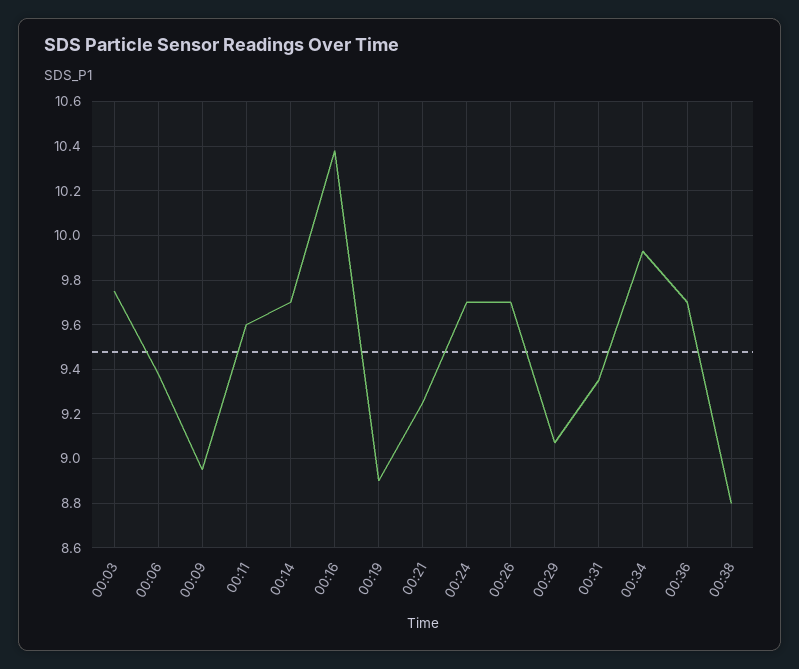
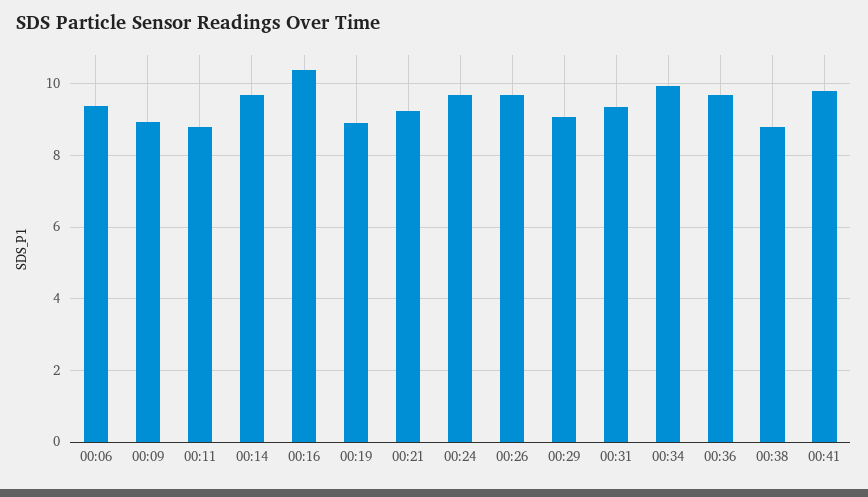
00:03: 9.75 -> none
00:11: 9.6 -> 8.8
00:41: none -> 9.8

